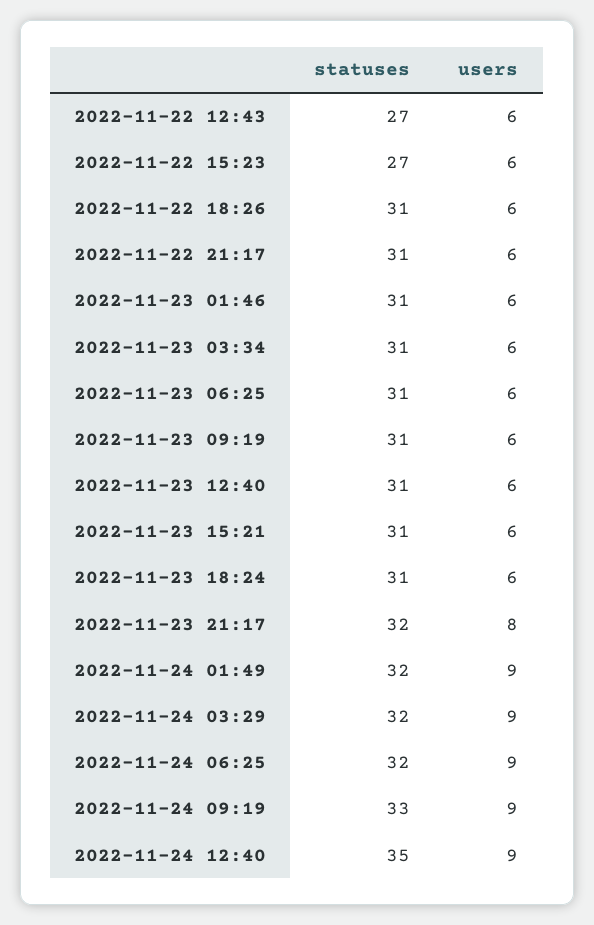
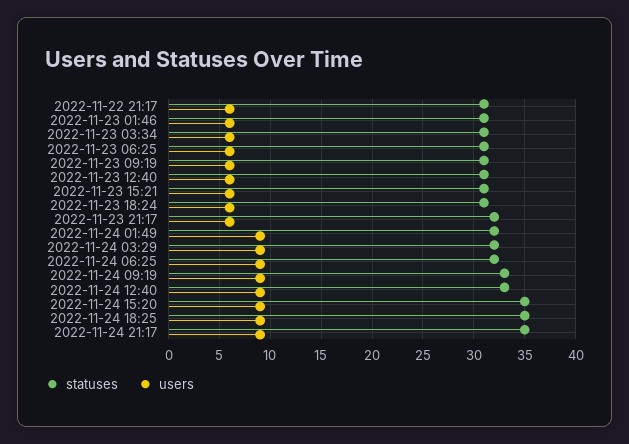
statuses, 2022-11-22 12:43: 27 -> none
users, 2022-11-22 12:43: 6 -> none
statuses, 2022-11-22 15:23: 27 -> none
users, 2022-11-22 15:23: 6 -> none
statuses, 2022-11-22 18:26: 31 -> none
users, 2022-11-22 18:26: 6 -> none
users, 2022-11-23 21:17: 8 -> 6
statuses, 2022-11-24 12:40: 35 -> 33
statuses, 2022-11-24 15:20: none -> 35
users, 2022-11-24 15:20: none -> 9
statuses, 2022-11-24 18:25: none -> 35
users, 2022-11-24 18:25: none -> 9
statuses, 2022-11-24 21:17: none -> 35
users, 2022-11-24 21:17: none -> 9

